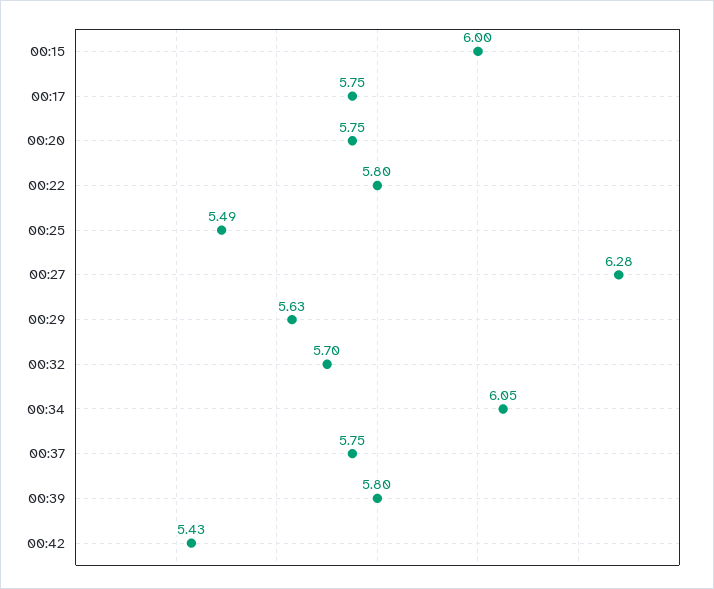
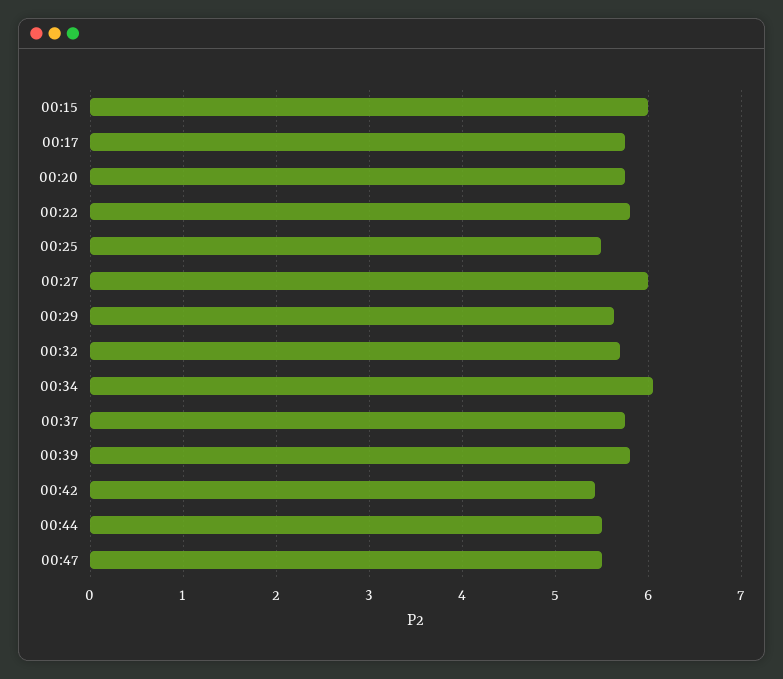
00:27: 6.28 -> 6
00:44: none -> 5.5
00:47: none -> 5.5

